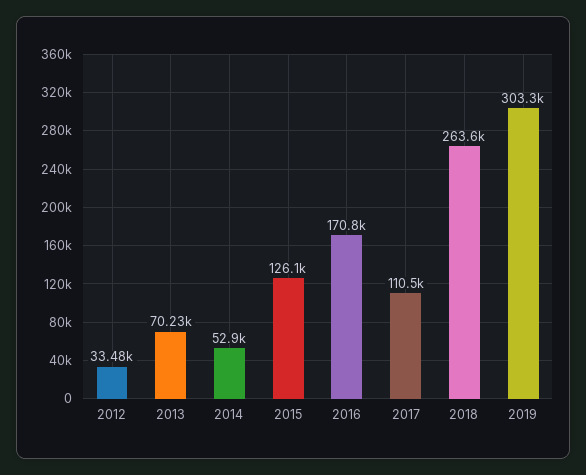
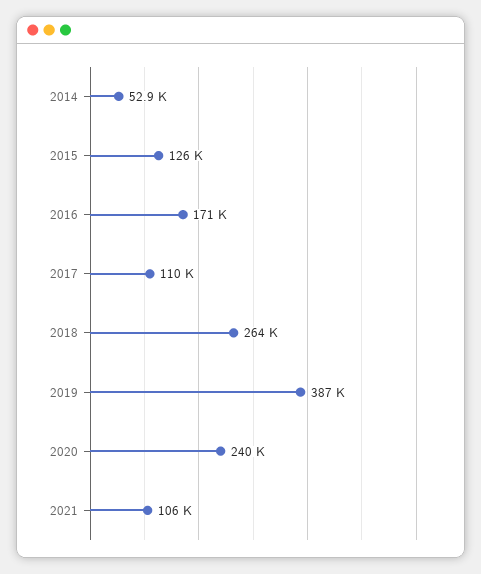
2012: 33480 -> none
2013: 70230 -> none
2019: 303300 -> 387000
2020: none -> 240000
2021: none -> 106000

